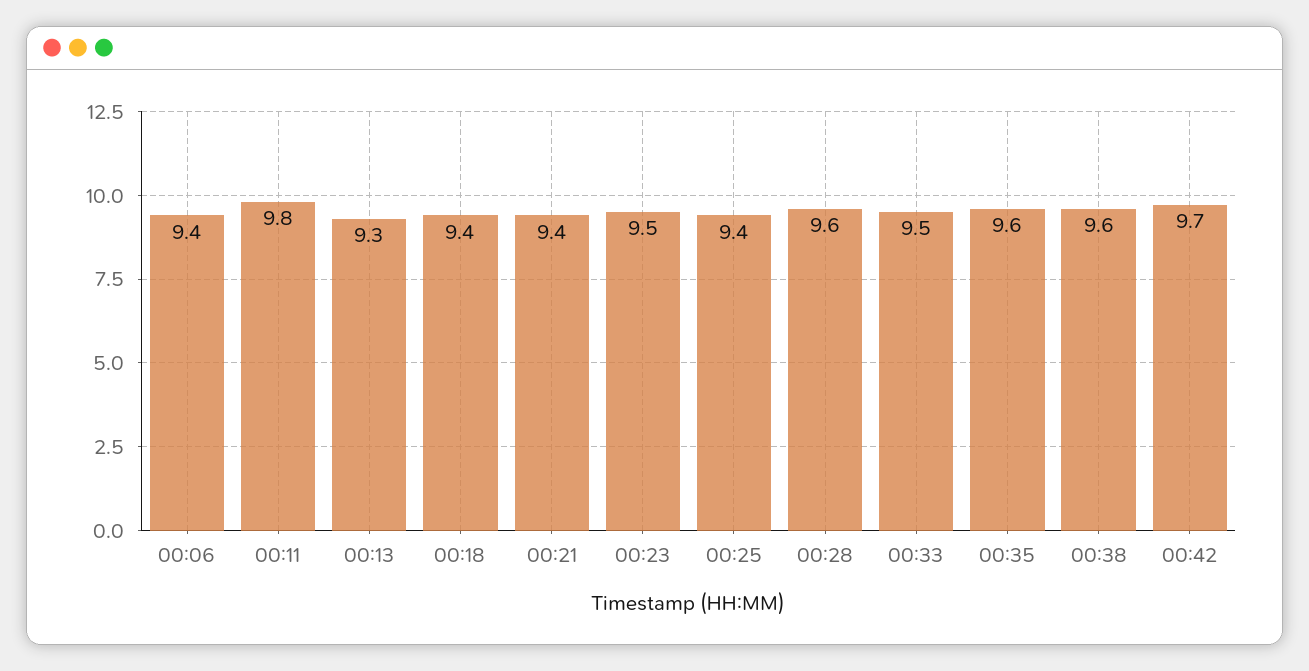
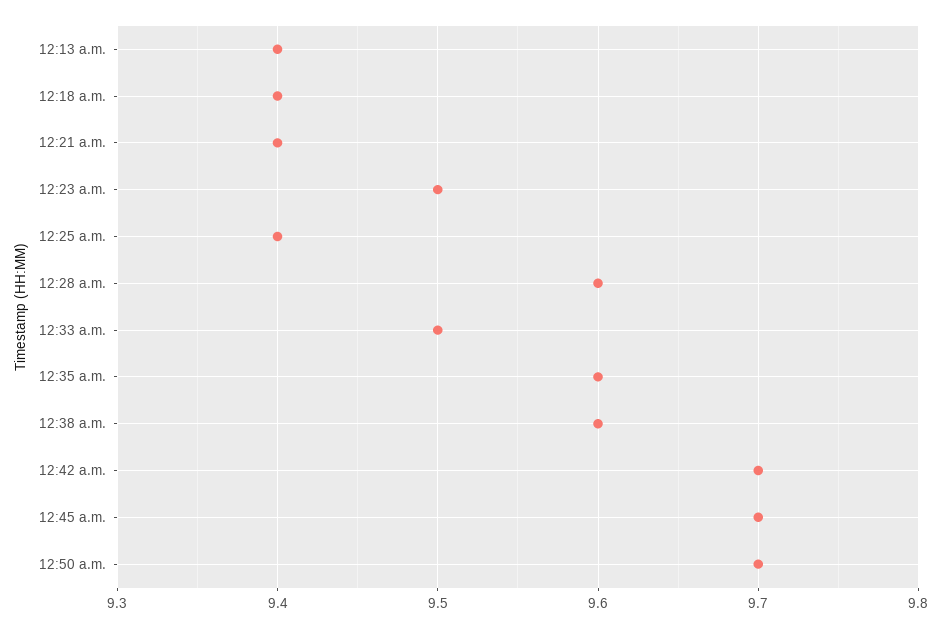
00:06: 9.4 -> none
00:11: 9.8 -> none
00:13: 9.3 -> 9.4
12:45 a.m.: none -> 9.7
12:50 a.m.: none -> 9.7

